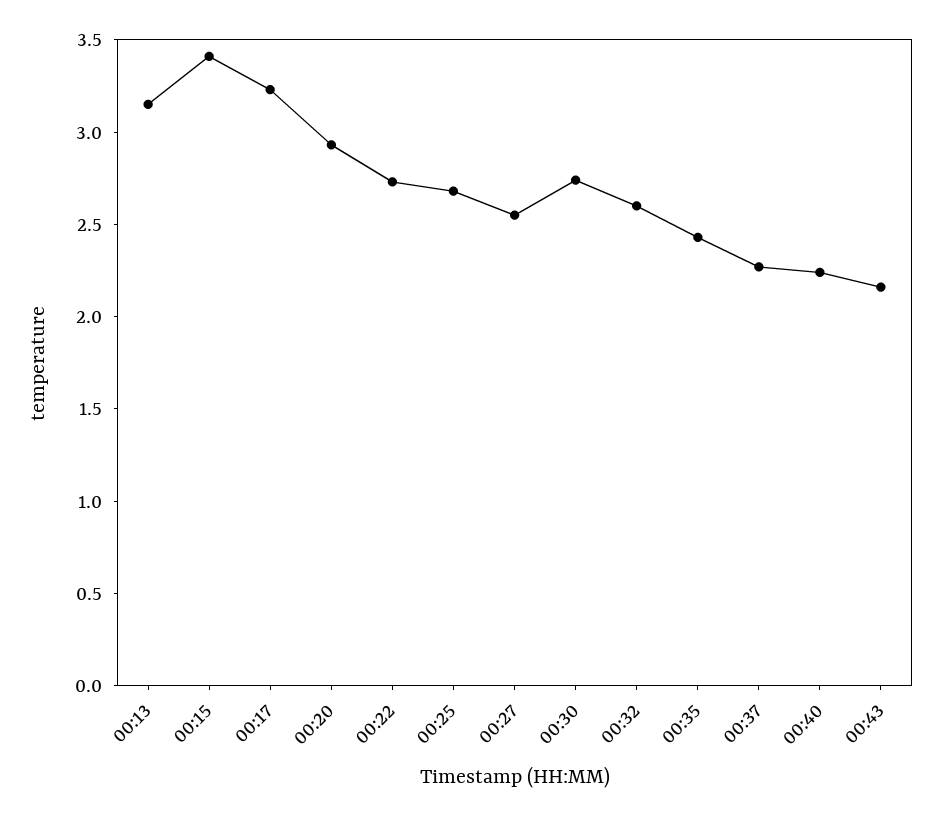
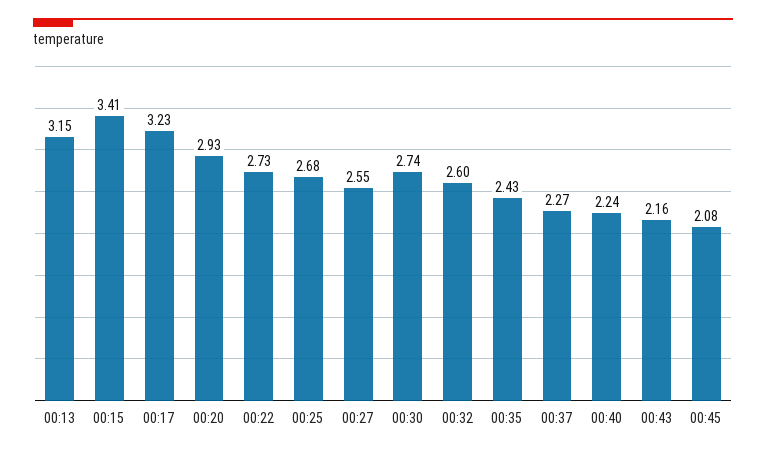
00:45: none -> 2.08

